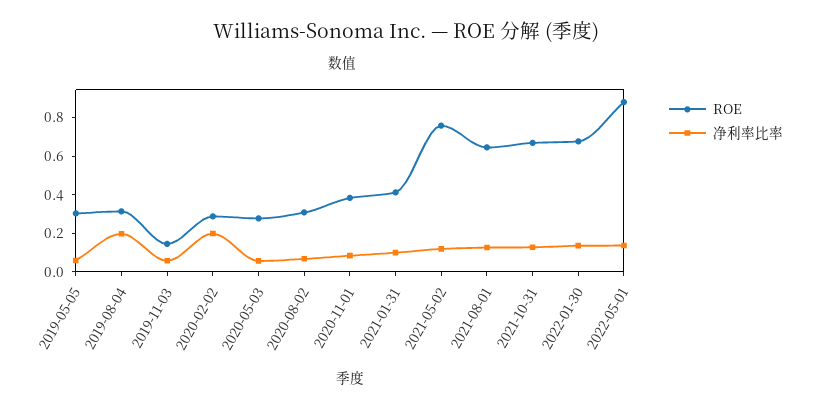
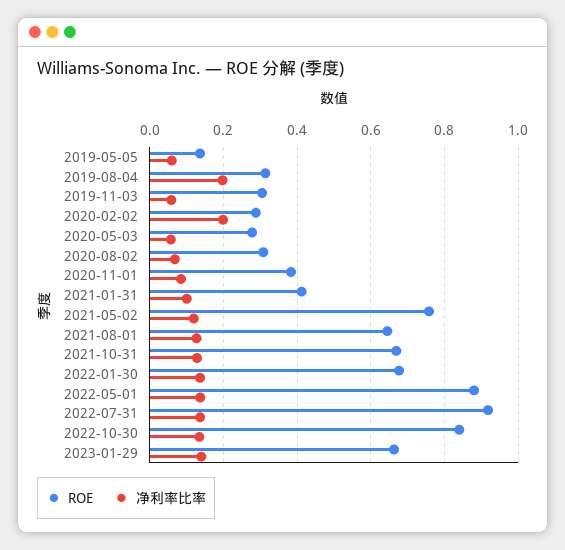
ROE, 2019-05-05: 0.3 -> 0.14
ROE, 2019-11-03: 0.15 -> 0.3
ROE, 2022-07-31: none -> 0.92
净利率比率, 2022-07-31: none -> 0.14
ROE, 2022-10-30: none -> 0.84
净利率比率, 2022-10-30: none -> 0.14
ROE, 2023-01-29: none -> 0.66
净利率比率, 2023-01-29: none -> 0.14

